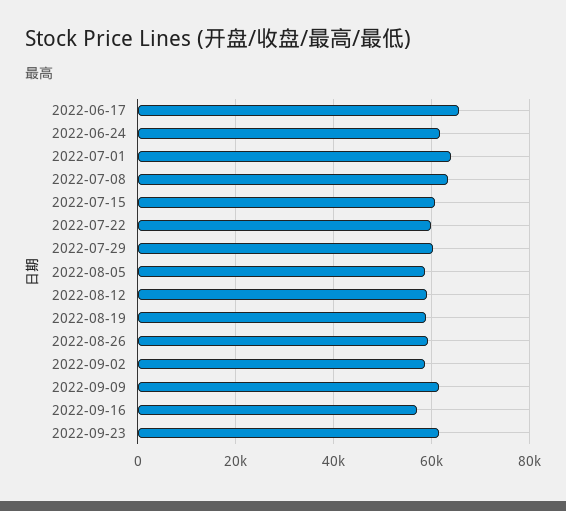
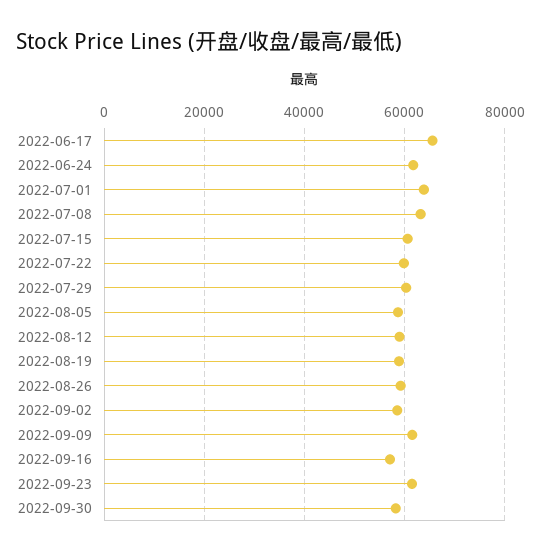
2022-09-30: none -> 58000

